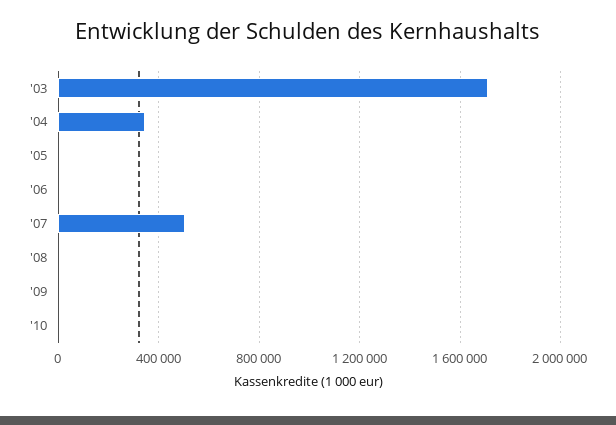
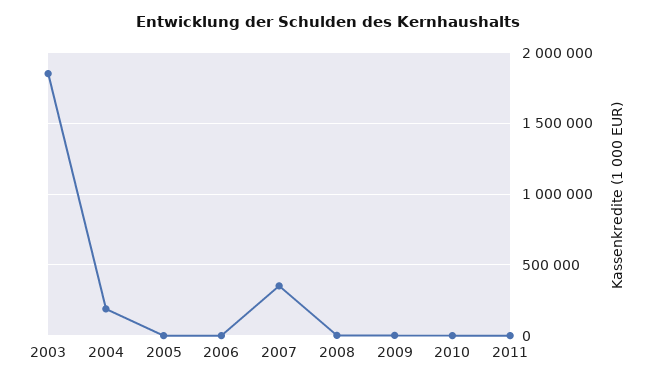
'03: 1700000 -> 1850000
'04: 350000 -> 200000
'07: 500000 -> 350000
2011: none -> 0

